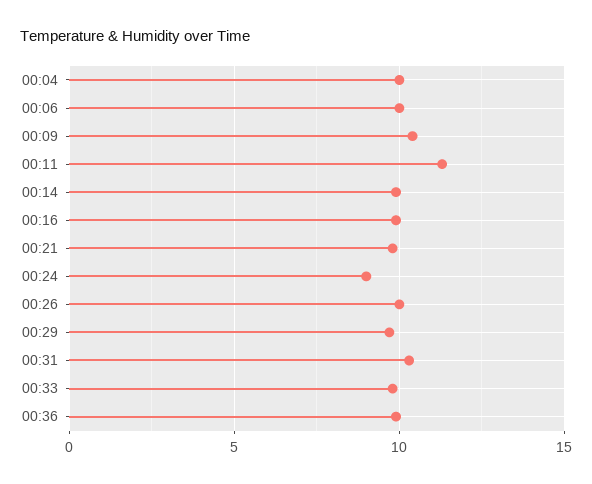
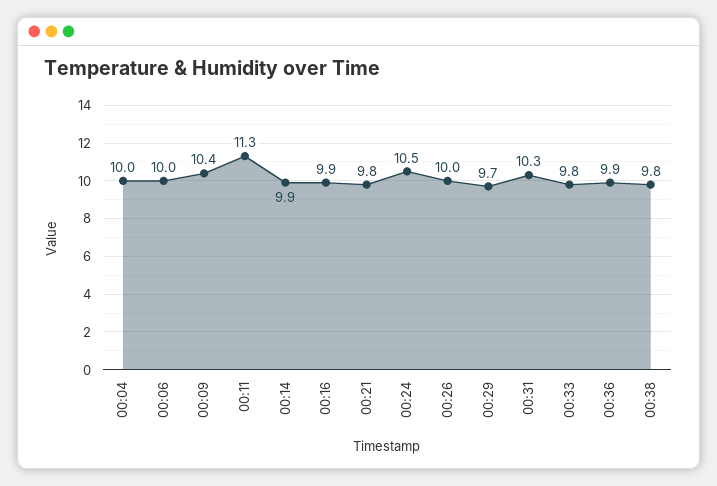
00:24: 9 -> 10.5
00:38: none -> 9.8

